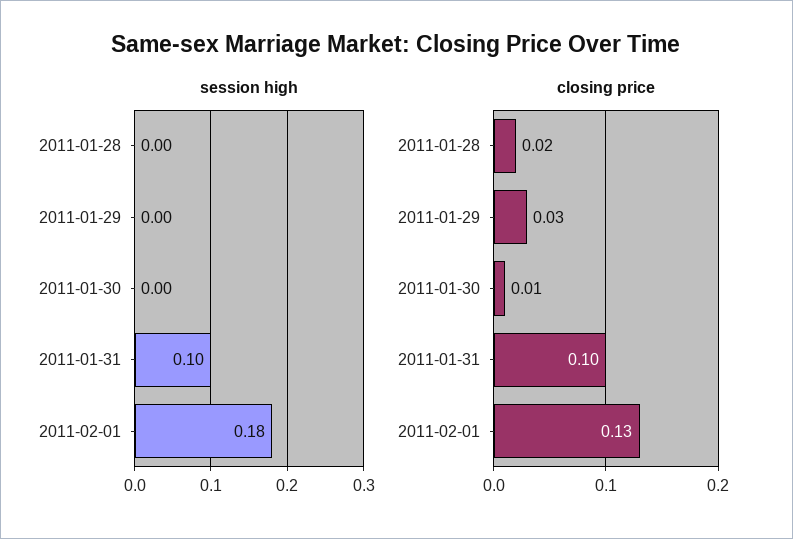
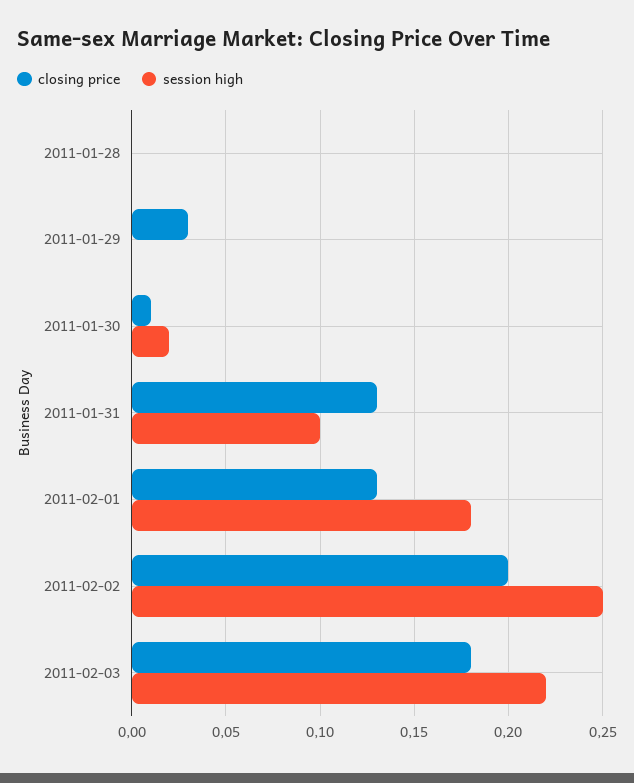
session high, 2011-01-30: 0 -> 0.02
closing price, 2011-01-28: 0.02 -> 0
closing price, 2011-01-31: 0.1 -> 0.13
closing price, 2011-02-02: none -> 0.2
session high, 2011-02-02: none -> 0.25
closing price, 2011-02-03: none -> 0.18
session high, 2011-02-03: none -> 0.22

